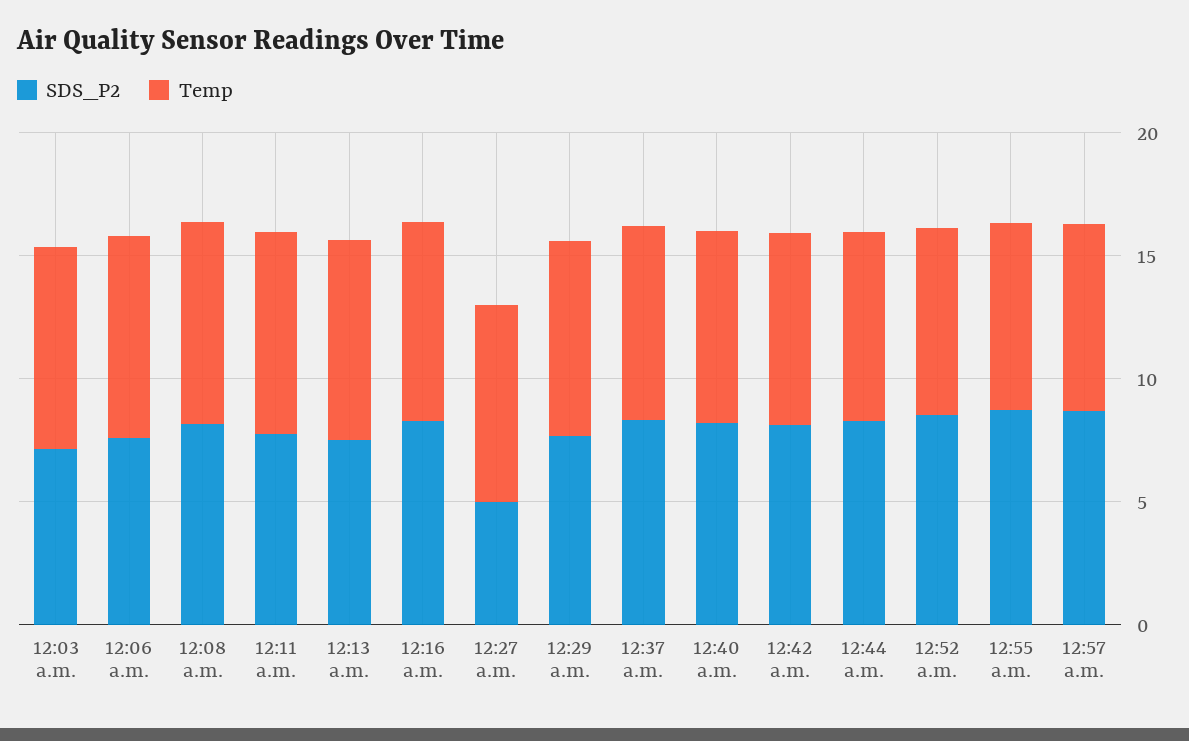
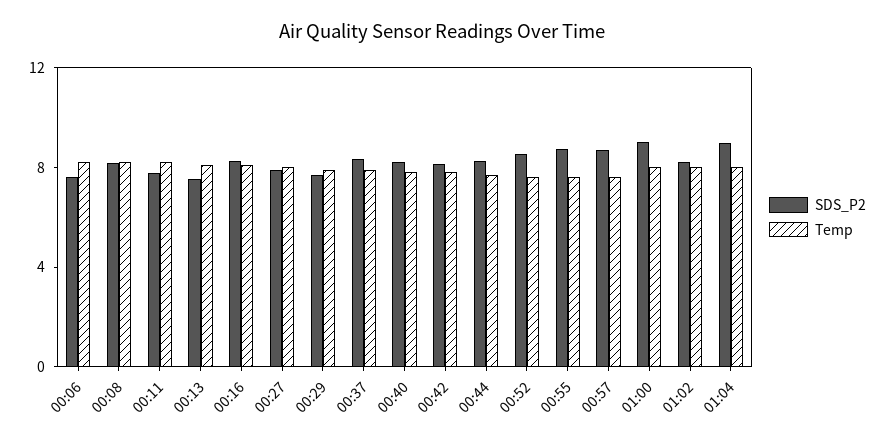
SDS_P2, 12:03 a.m.: 7 -> none
Temp, 12:03 a.m.: 8 -> none
SDS_P2, 12:27 a.m.: 5 -> 8
SDS_P2, 01:00: none -> 9
Temp, 01:00: none -> 8
SDS_P2, 01:02: none -> 8
Temp, 01:02: none -> 8
SDS_P2, 01:04: none -> 9
Temp, 01:04: none -> 8

